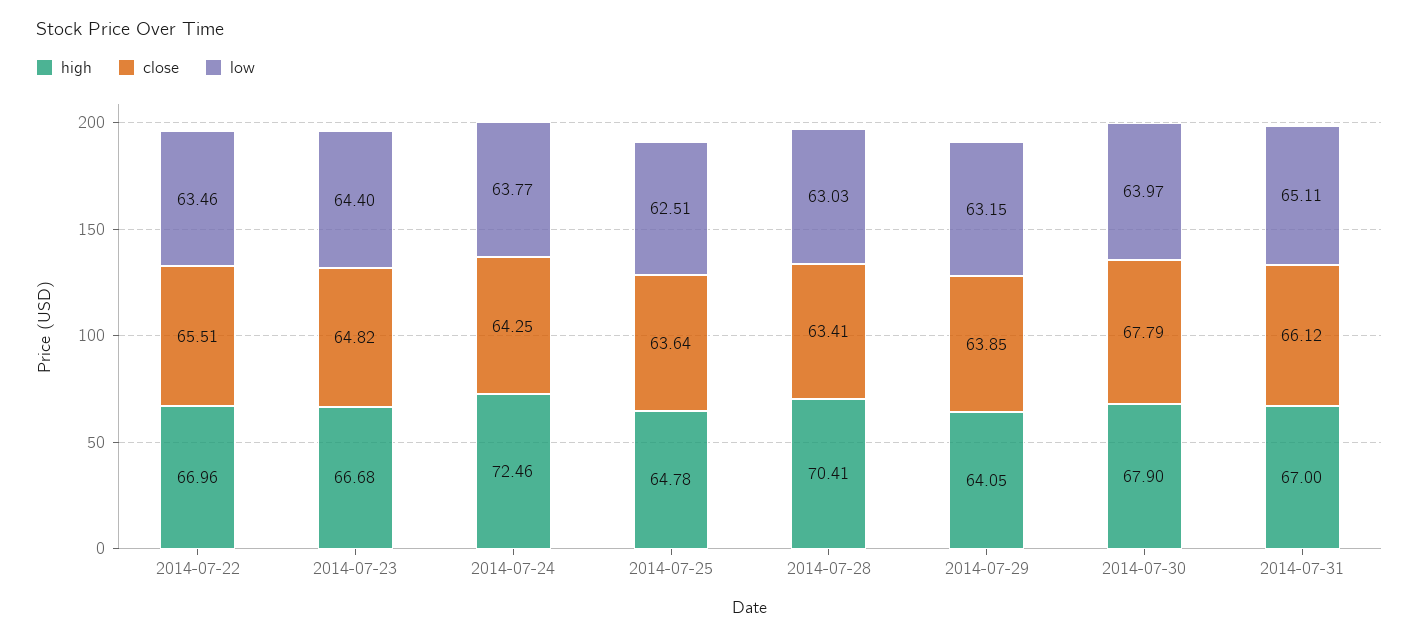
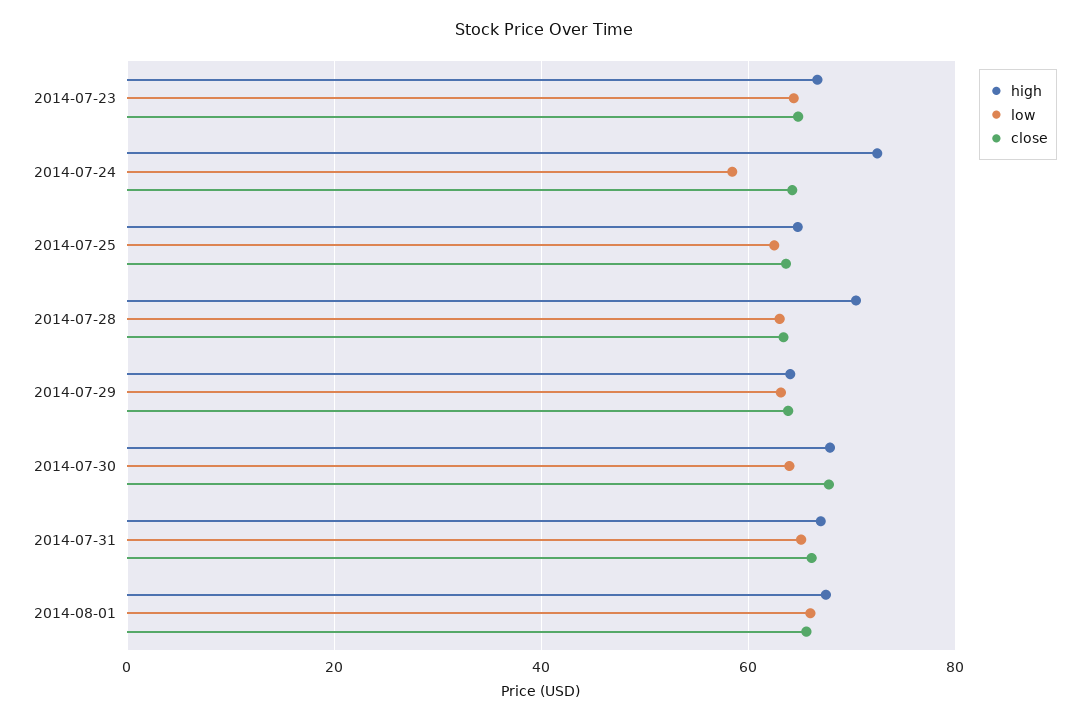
high, 2014-07-22: 66.96 -> none
close, 2014-07-22: 65.51 -> none
low, 2014-07-22: 63.46 -> none
low, 2014-07-24: 63.77 -> 58
high, 2014-08-01: none -> 68
low, 2014-08-01: none -> 66
close, 2014-08-01: none -> 66

